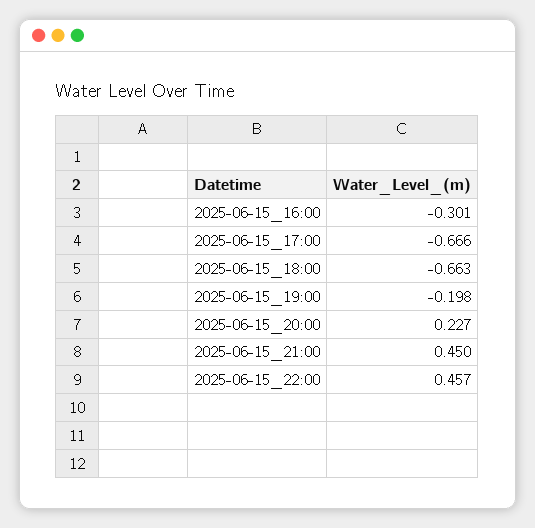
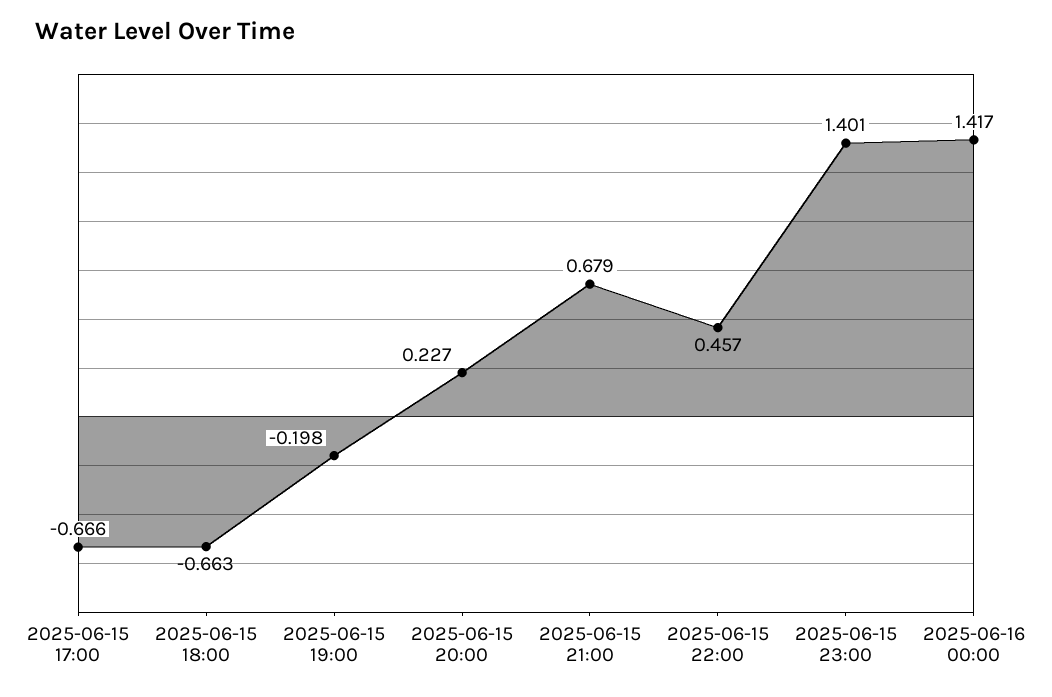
2025-06-15_16:00: -0.301 -> none
2025-06-15_21:00: 0.45 -> 0.679
2025-06-15 23:00: none -> 1.401
2025-06-16 00:00: none -> 1.417

